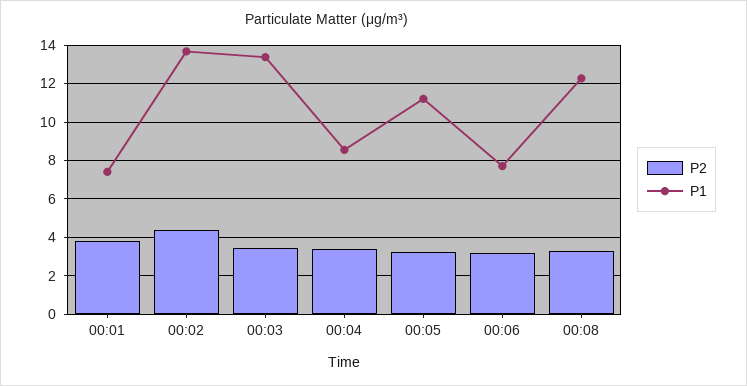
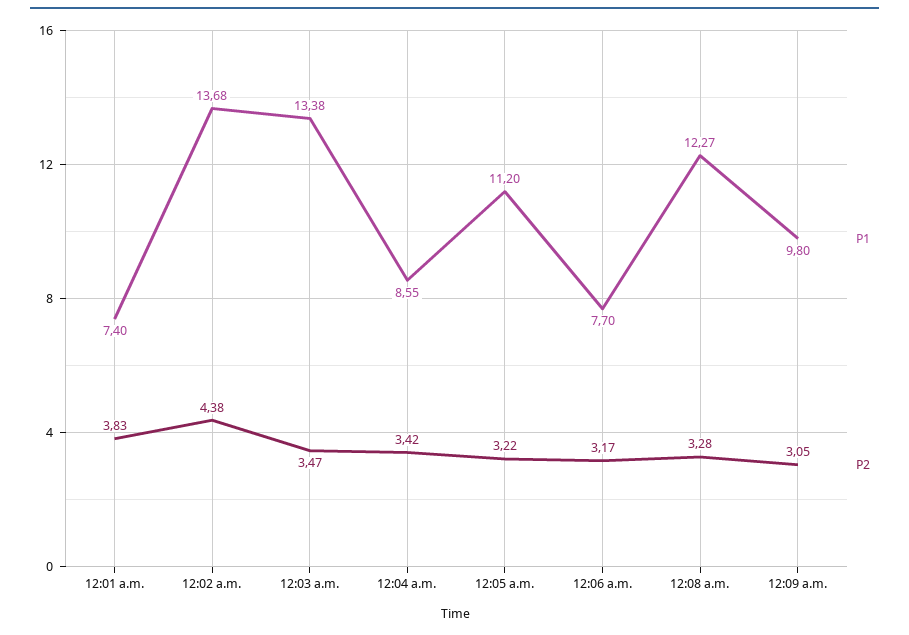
P1, 12:09 a.m.: none -> 9.8
P2, 12:09 a.m.: none -> 3.05

